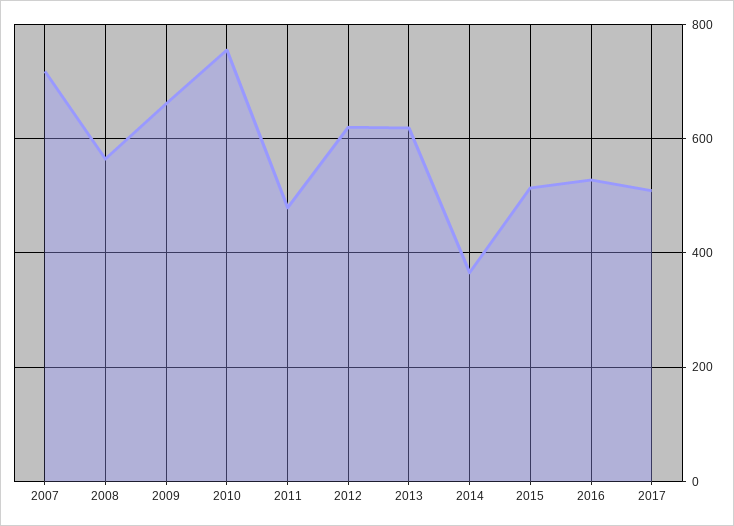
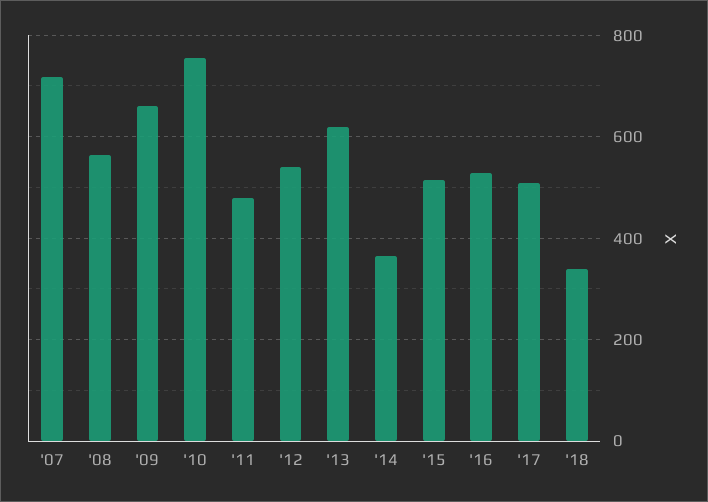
2012: 620 -> 540
'18: none -> 340

